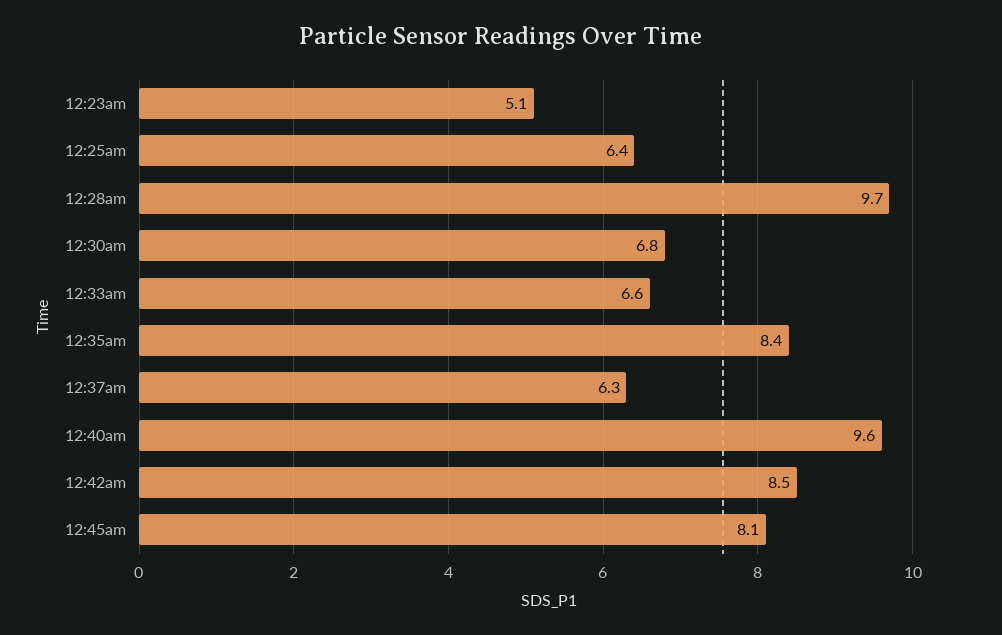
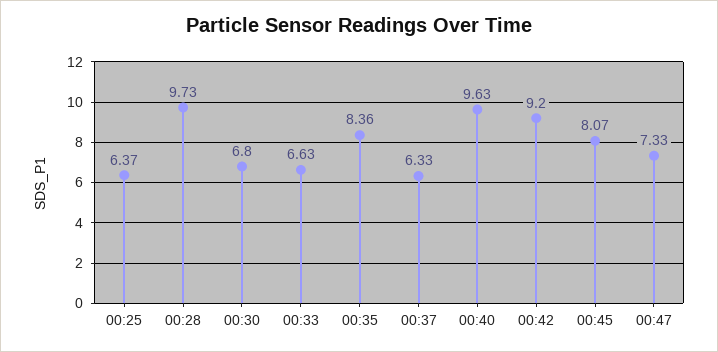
12:23am: 5.1 -> none
12:42am: 8.5 -> 9.2
00:47: none -> 7.33

